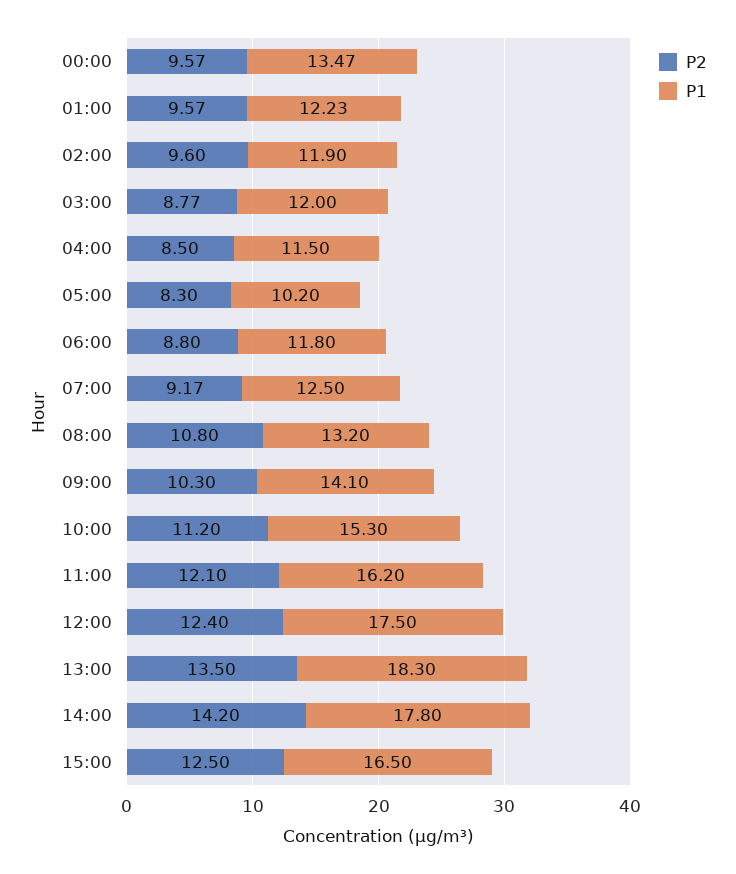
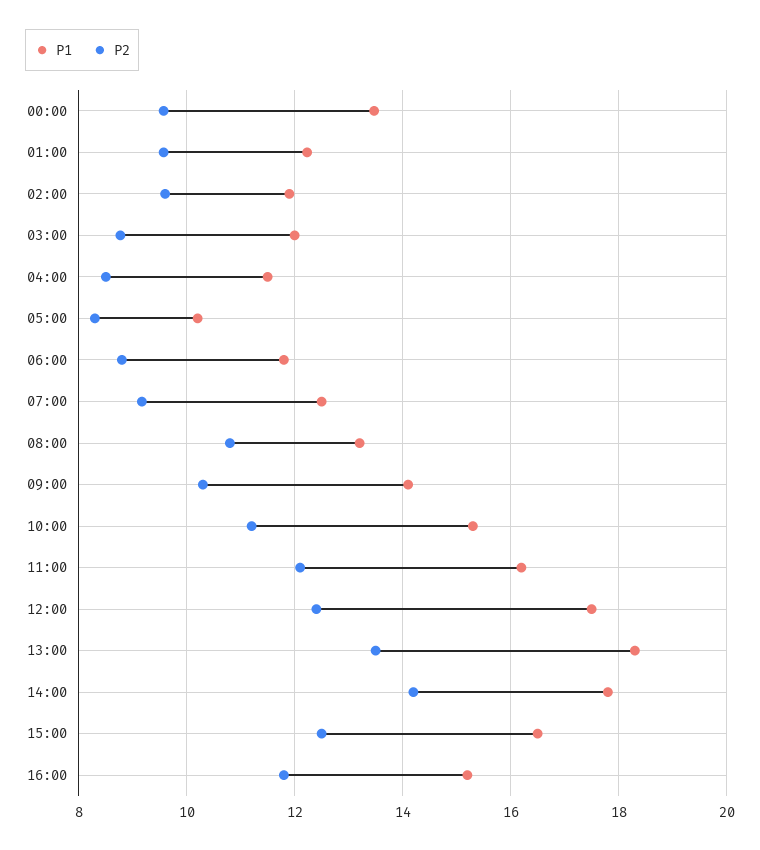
P1, 16:00: none -> 15.2
P2, 16:00: none -> 11.8

